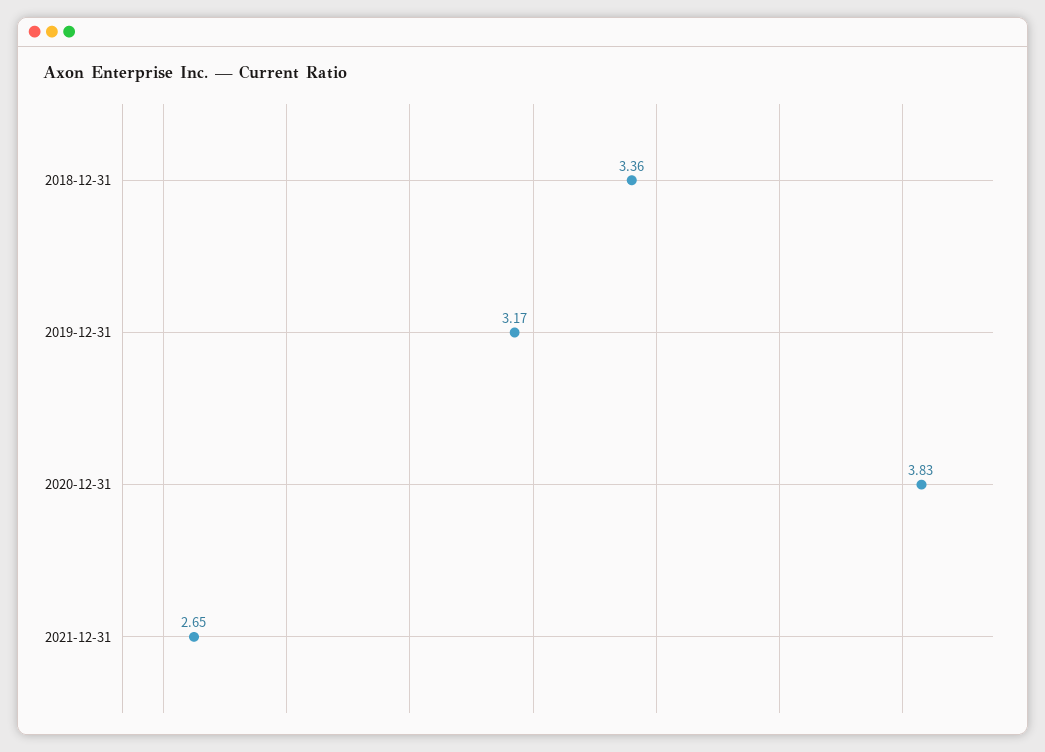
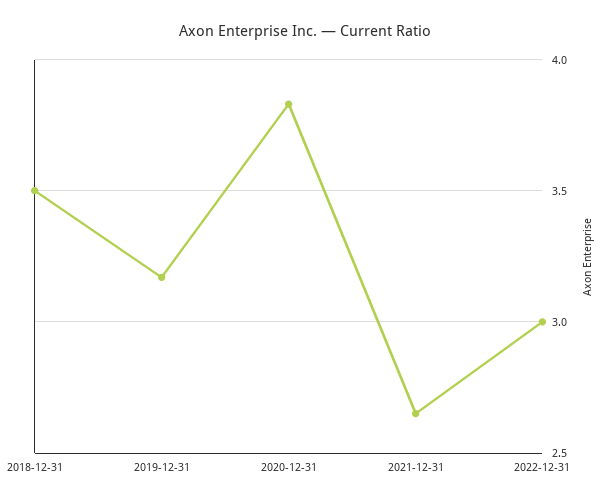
2018-12-31: 3.36 -> 3.5
2022-12-31: none -> 3

